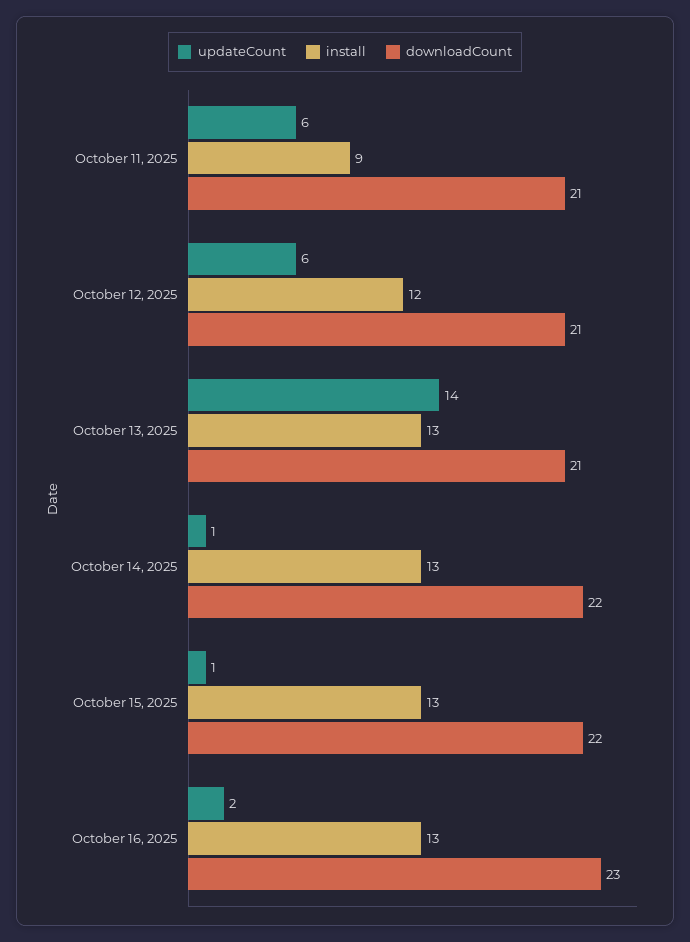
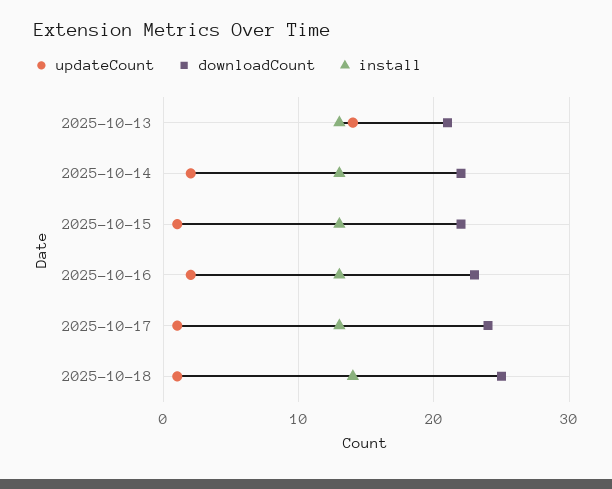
updateCount, October 11, 2025: 6 -> none
install, October 11, 2025: 9 -> none
downloadCount, October 11, 2025: 21 -> none
updateCount, October 12, 2025: 6 -> none
install, October 12, 2025: 12 -> none
downloadCount, October 12, 2025: 21 -> none
updateCount, October 14, 2025: 1 -> 2
updateCount, 2025-10-17: none -> 1
downloadCount, 2025-10-17: none -> 24
install, 2025-10-17: none -> 13
updateCount, 2025-10-18: none -> 1
downloadCount, 2025-10-18: none -> 25
install, 2025-10-18: none -> 14

